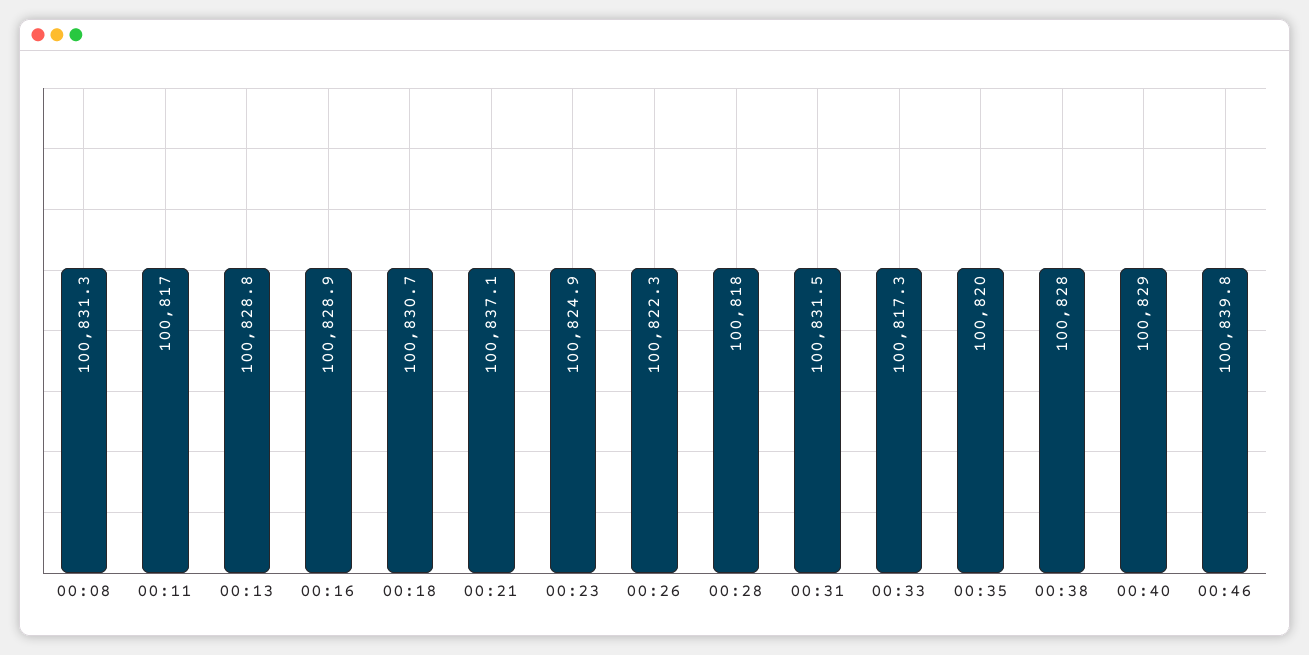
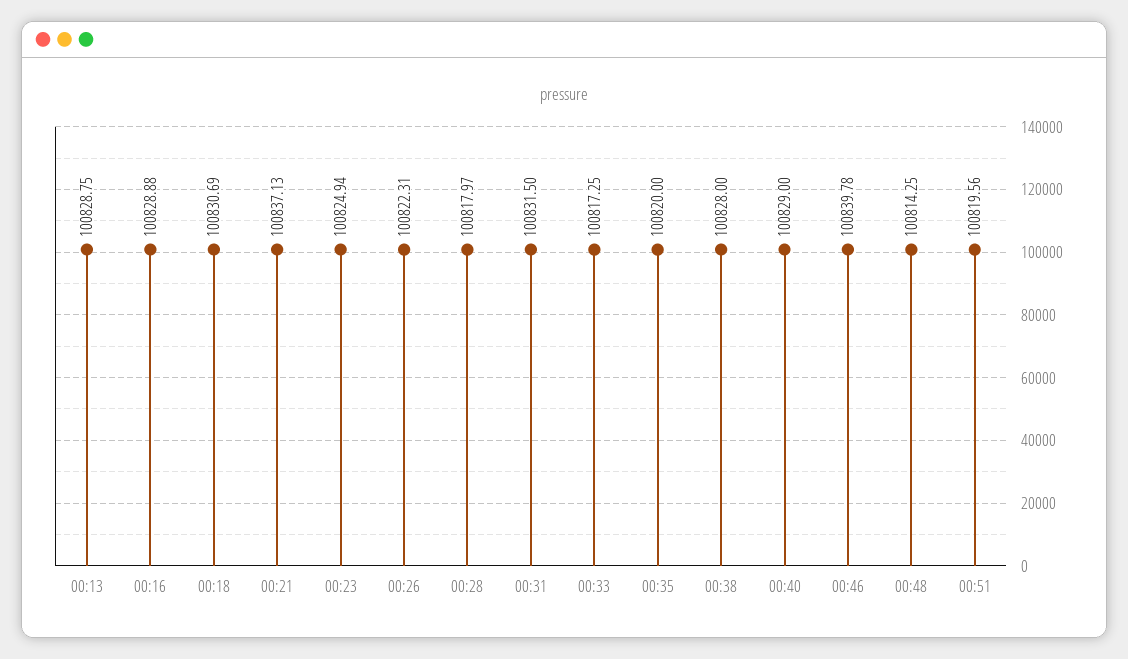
00:08: 100831.3 -> none
00:11: 100817 -> none
00:48: none -> 100814.25
00:51: none -> 100819.56

